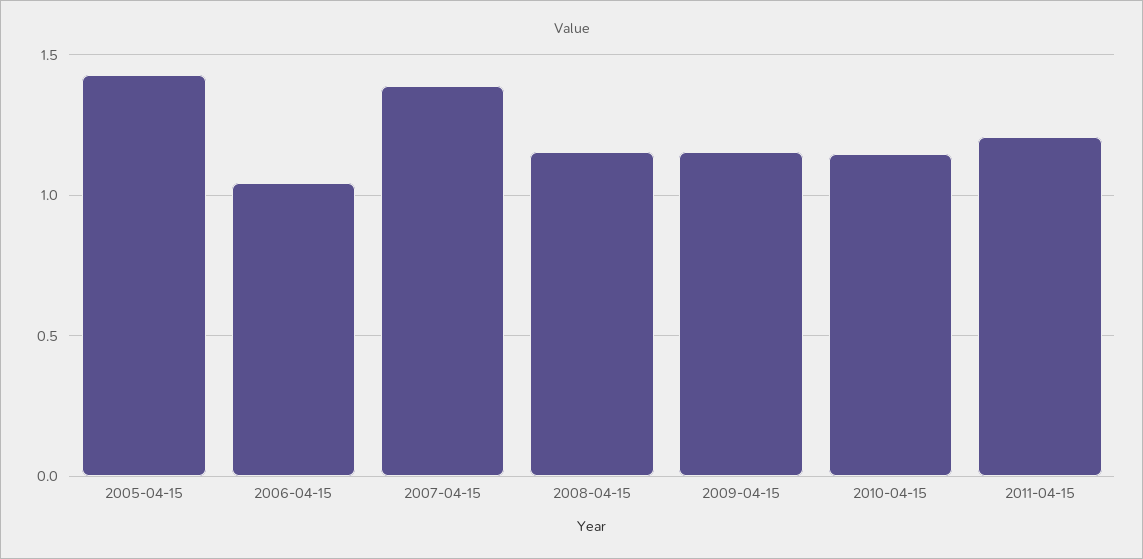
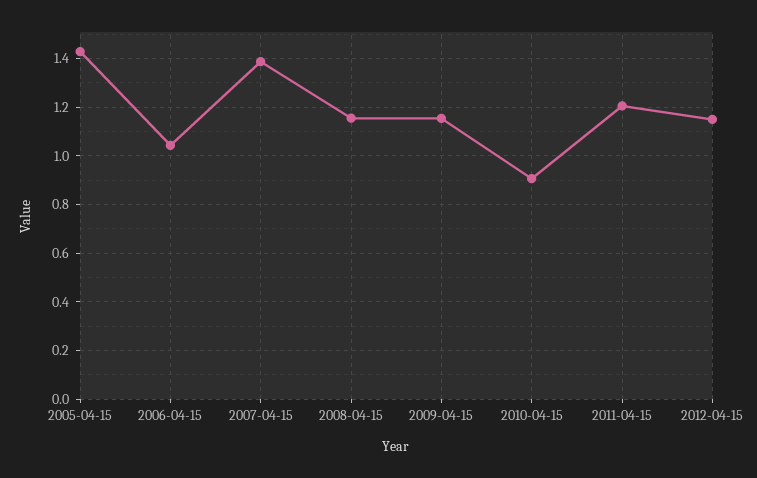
2010-04-15: 1.15 -> 0.9
2012-04-15: none -> 1.15

